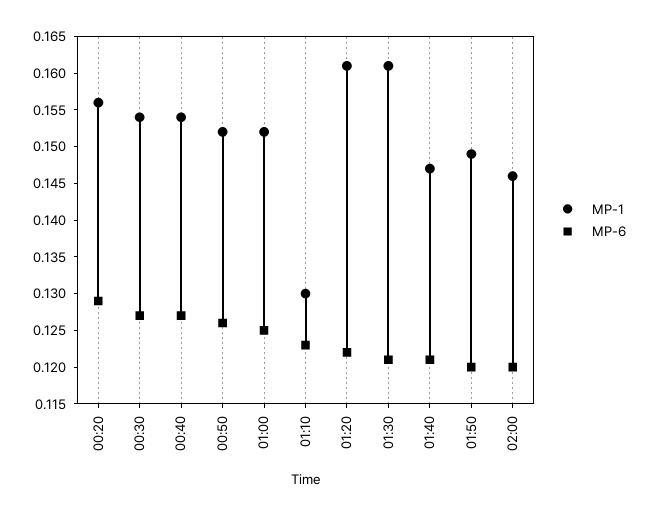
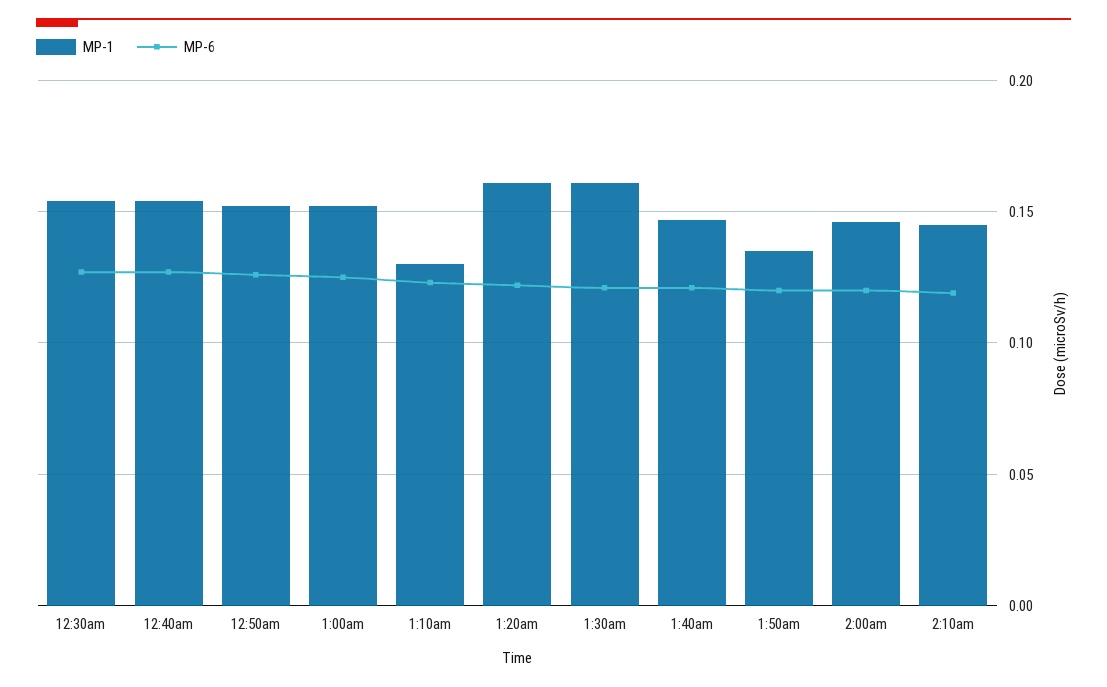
MP-1, 00:20: 0.155 -> none
MP-6, 00:20: 0.13 -> none
MP-1, 01:50: 0.15 -> 0.135
MP-1, 2:10am: none -> 0.145
MP-6, 2:10am: none -> 0.12

